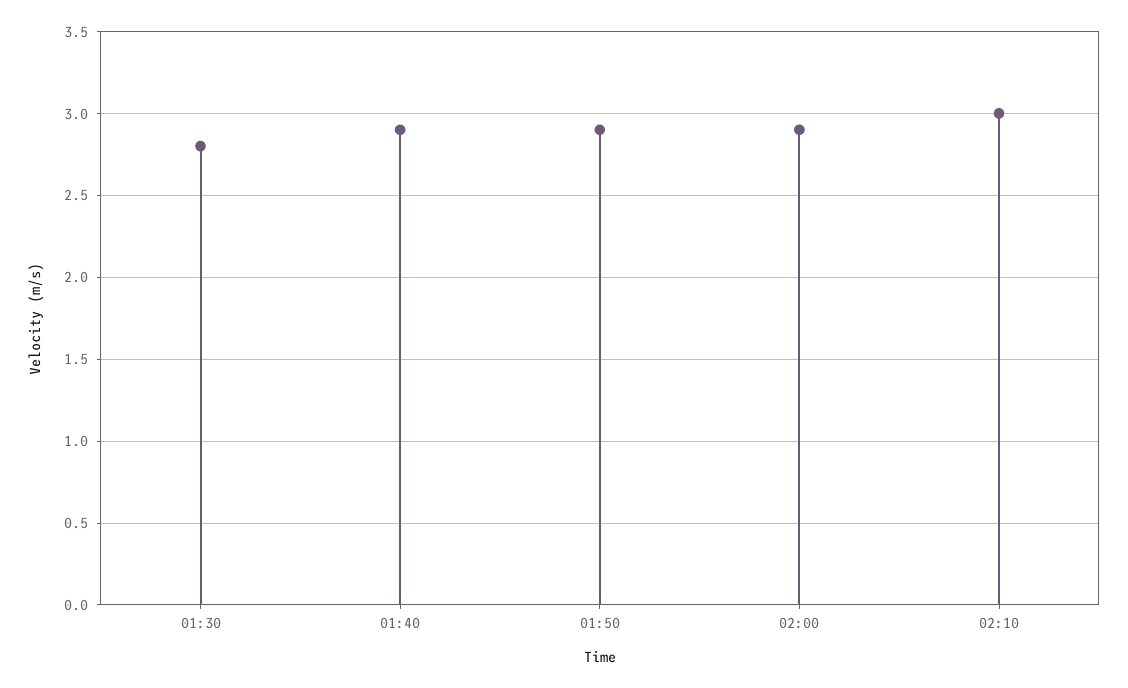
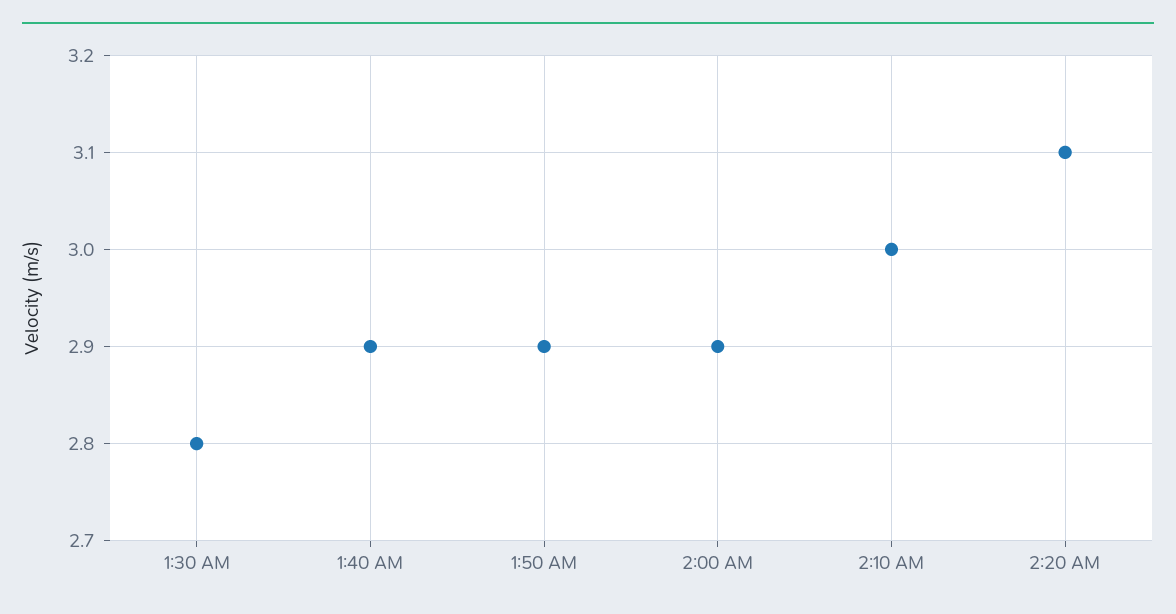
2:20 AM: none -> 3.1

